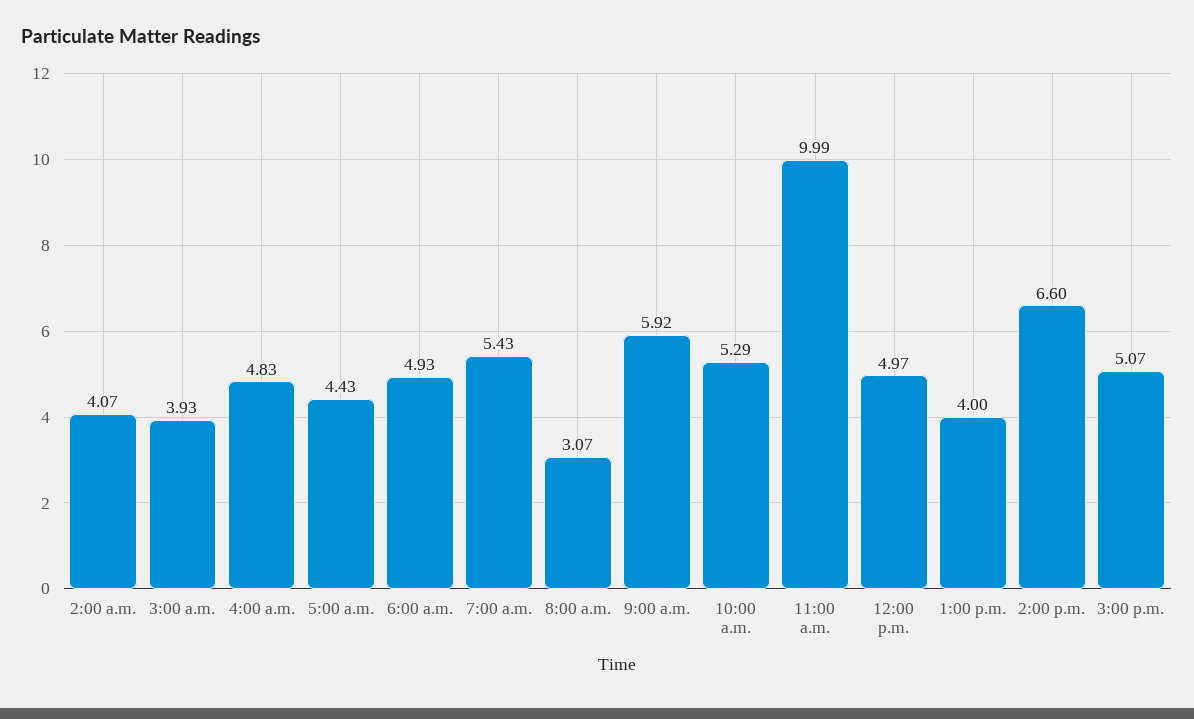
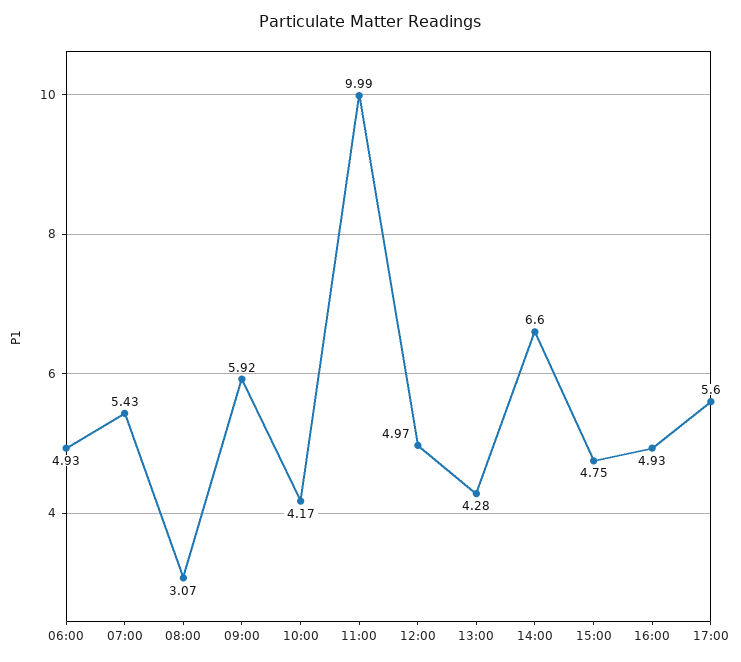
2:00 a.m.: 4.07 -> none
3:00 a.m.: 3.93 -> none
4:00 a.m.: 4.83 -> none
5:00 a.m.: 4.43 -> none
10:00 a.m.: 5.29 -> 4.17
1:00 p.m.: 4 -> 4.28
3:00 p.m.: 5.07 -> 4.75
16:00: none -> 4.93
17:00: none -> 5.6

